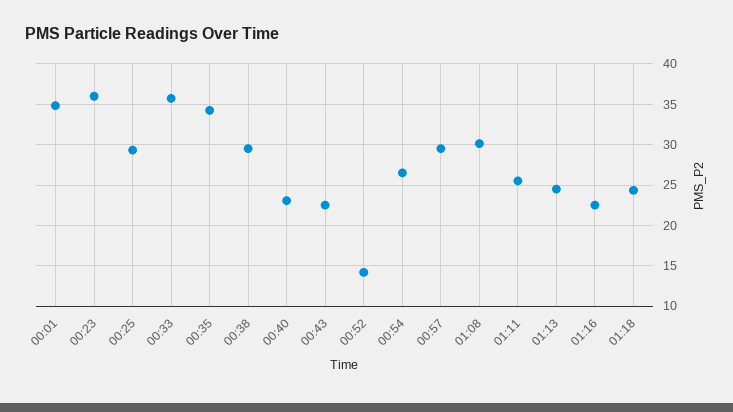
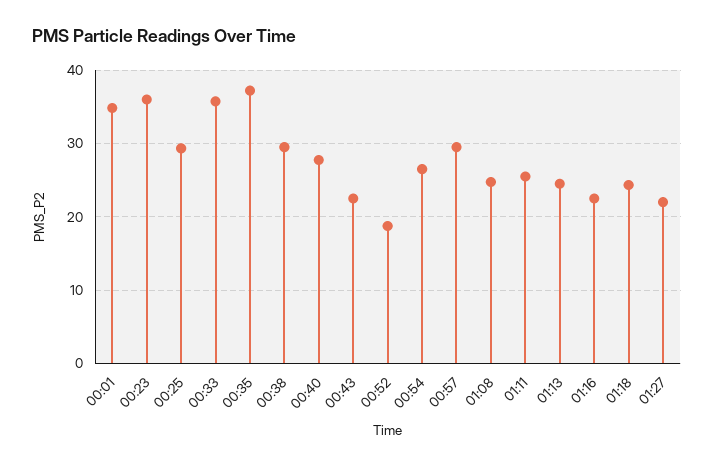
00:35: 34 -> 37
00:40: 23 -> 28
00:52: 14 -> 19
01:08: 30 -> 25
01:27: none -> 22

